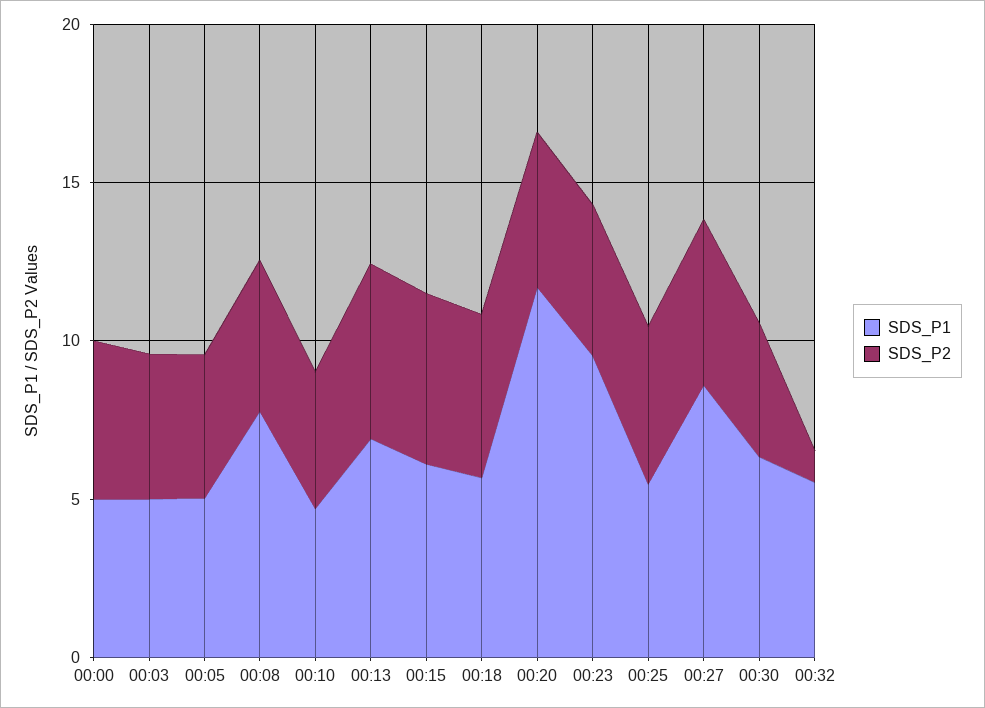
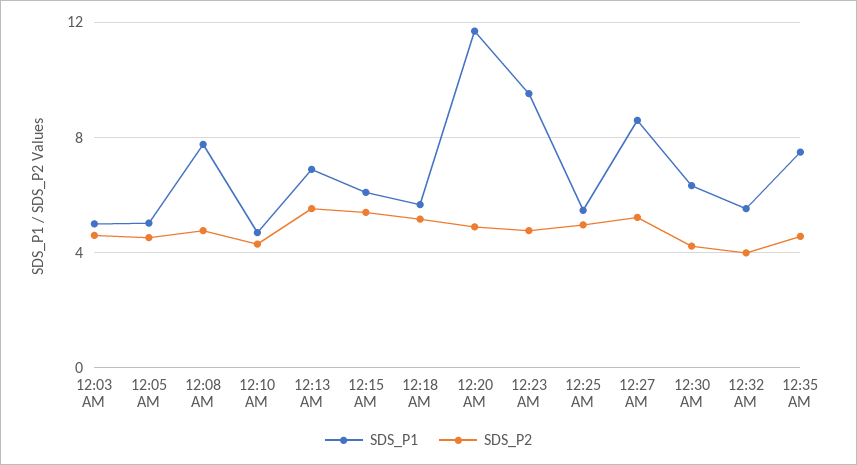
SDS_P1, 00:00: 5 -> none
SDS_P2, 00:00: 5 -> none
SDS_P2, 00:32: 1 -> 4
SDS_P1, 12:35 AM: none -> 7.5
SDS_P2, 12:35 AM: none -> 4.5

